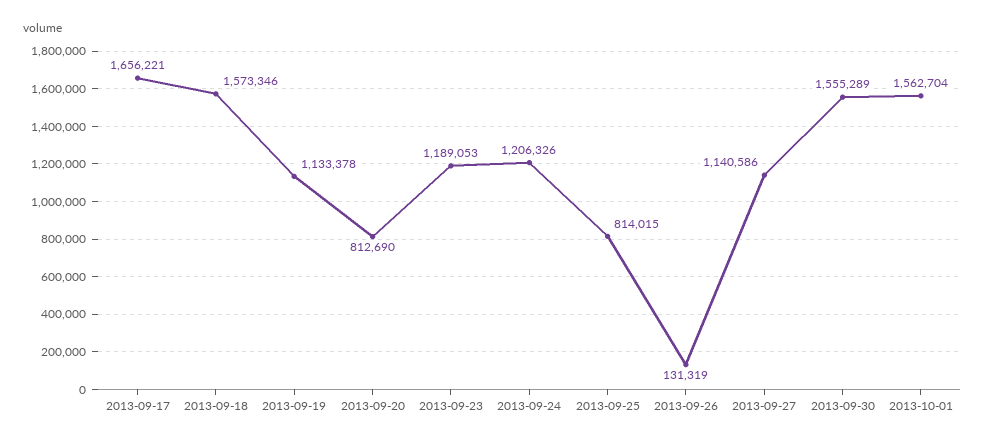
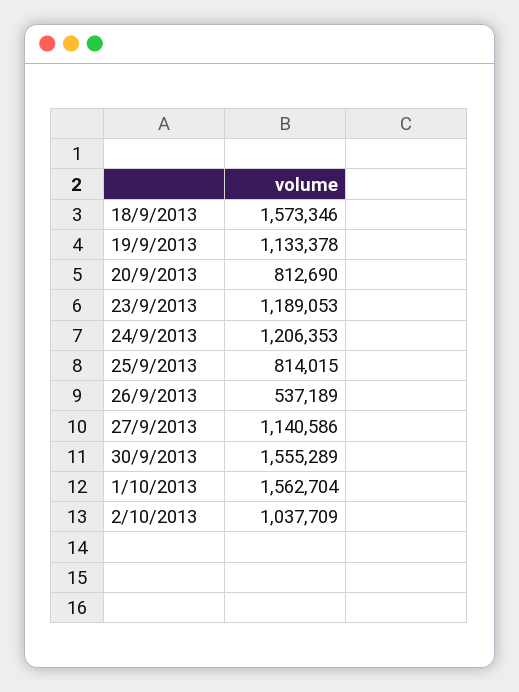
2013-09-17: 1656221 -> none
2013-09-24: 1206326 -> 1206353
2013-09-26: 131319 -> 537189
2/10/2013: none -> 1037709

